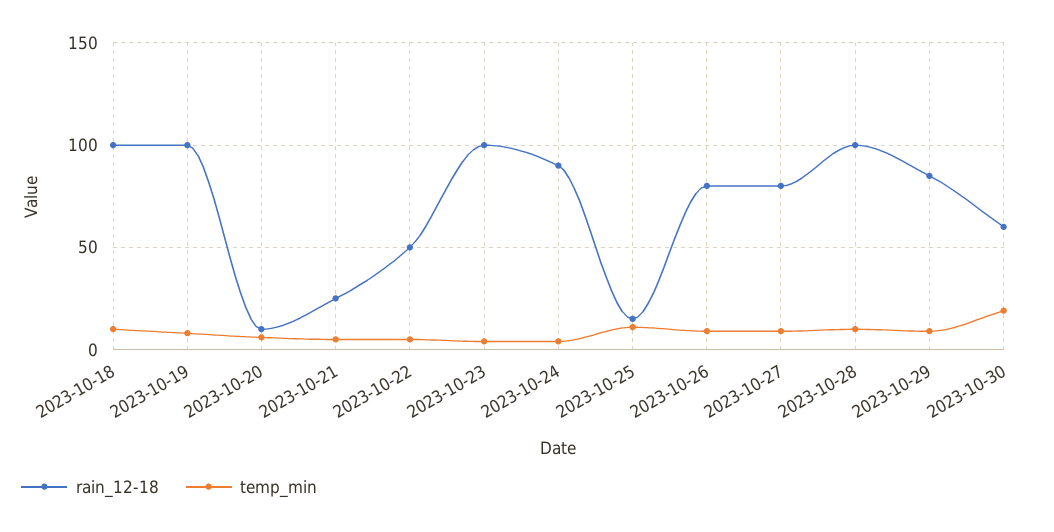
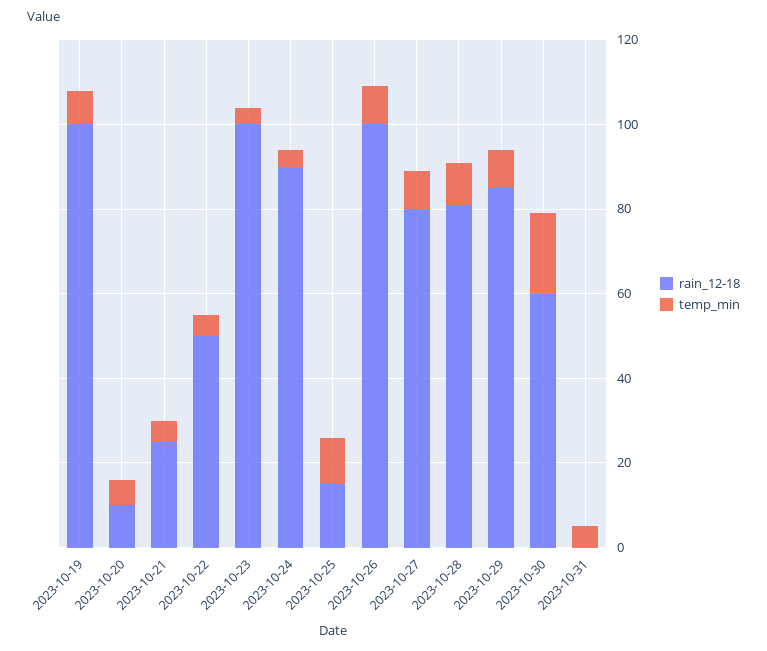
rain_12-18, 2023-10-18: 100 -> none
temp_min, 2023-10-18: 10 -> none
rain_12-18, 2023-10-26: 80 -> 100
rain_12-18, 2023-10-28: 100 -> 80
rain_12-18, 2023-10-31: none -> 0
temp_min, 2023-10-31: none -> 5

